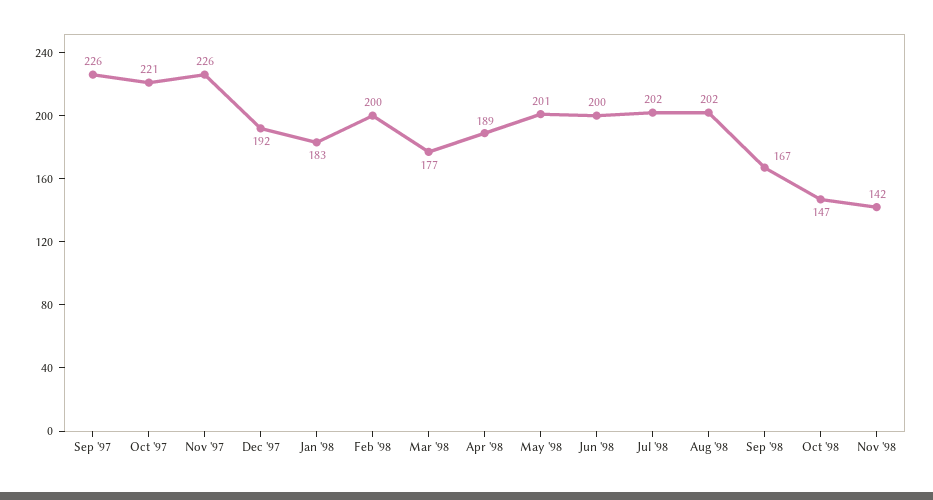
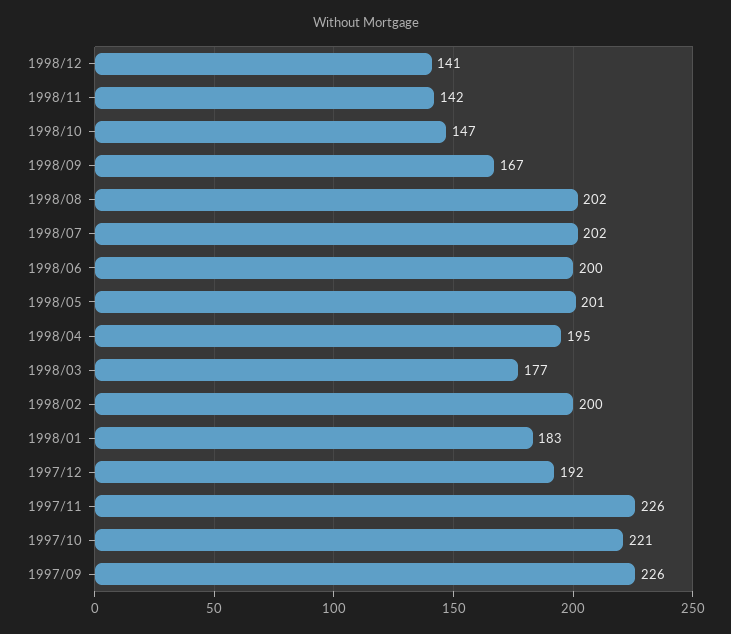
Apr '98: 189 -> 195
1998/12: none -> 141

